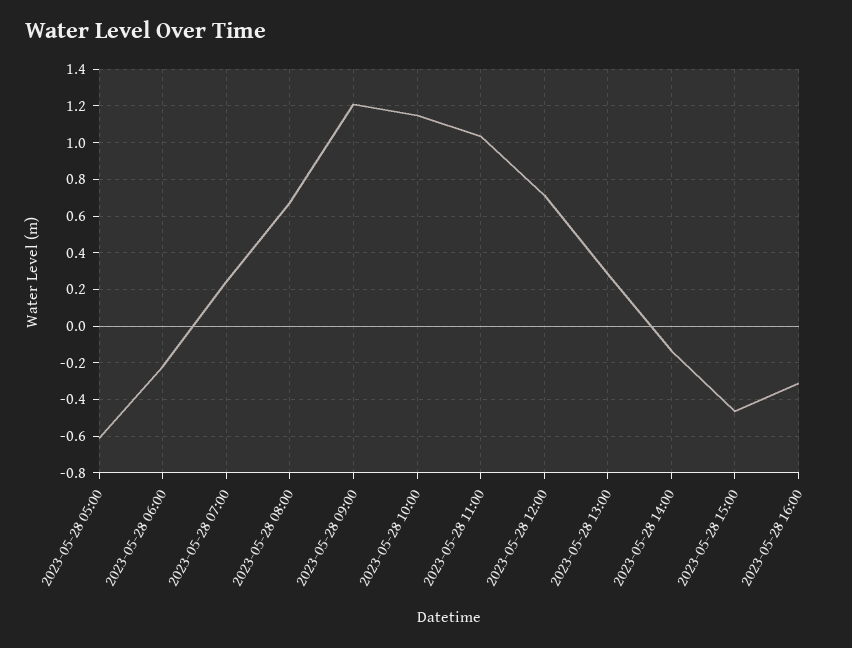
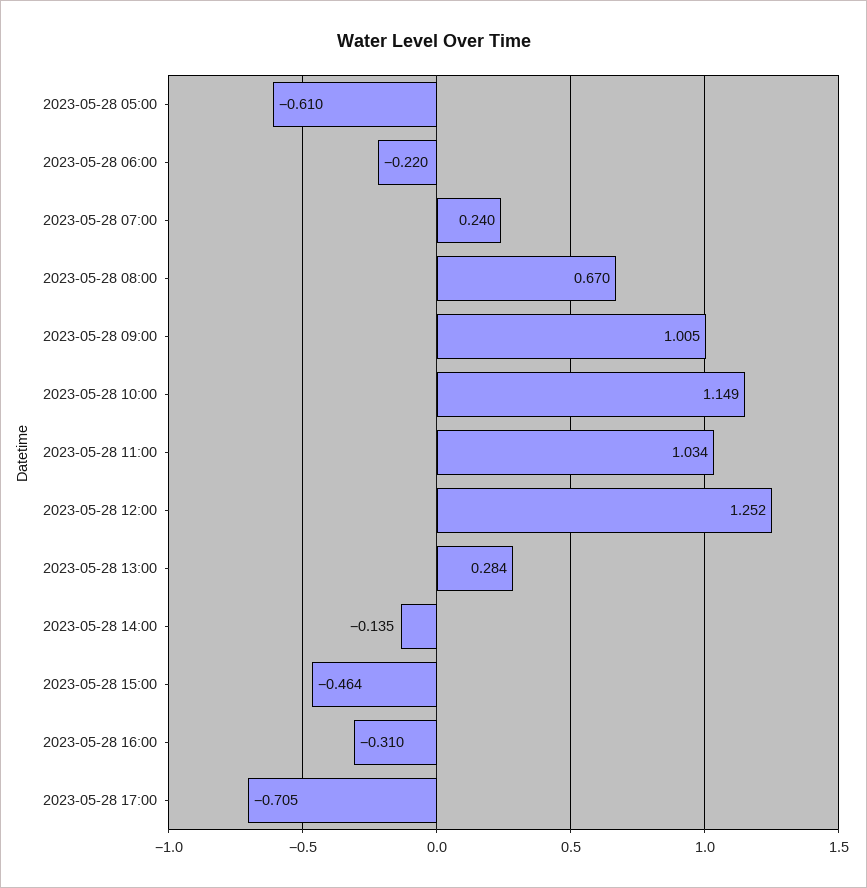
2023-05-28 09:00: 1.2 -> 1.005
2023-05-28 12:00: 0.7 -> 1.252
2023-05-28 17:00: none -> -0.705

